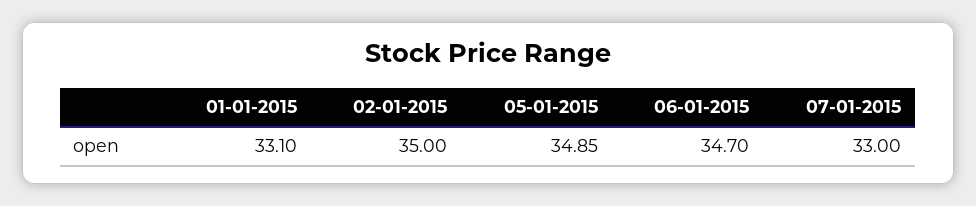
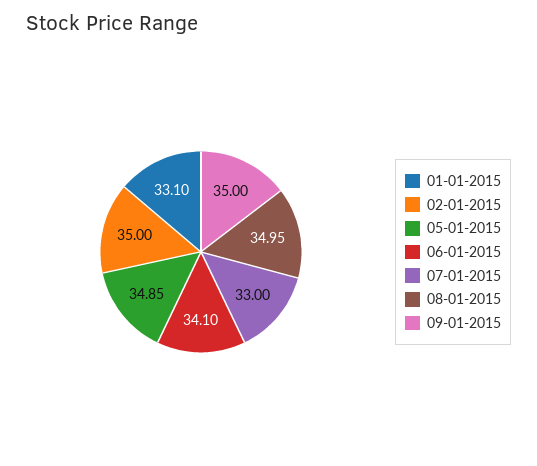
06-01-2015: 34.7 -> 34.1
08-01-2015: none -> 34.95
09-01-2015: none -> 35

